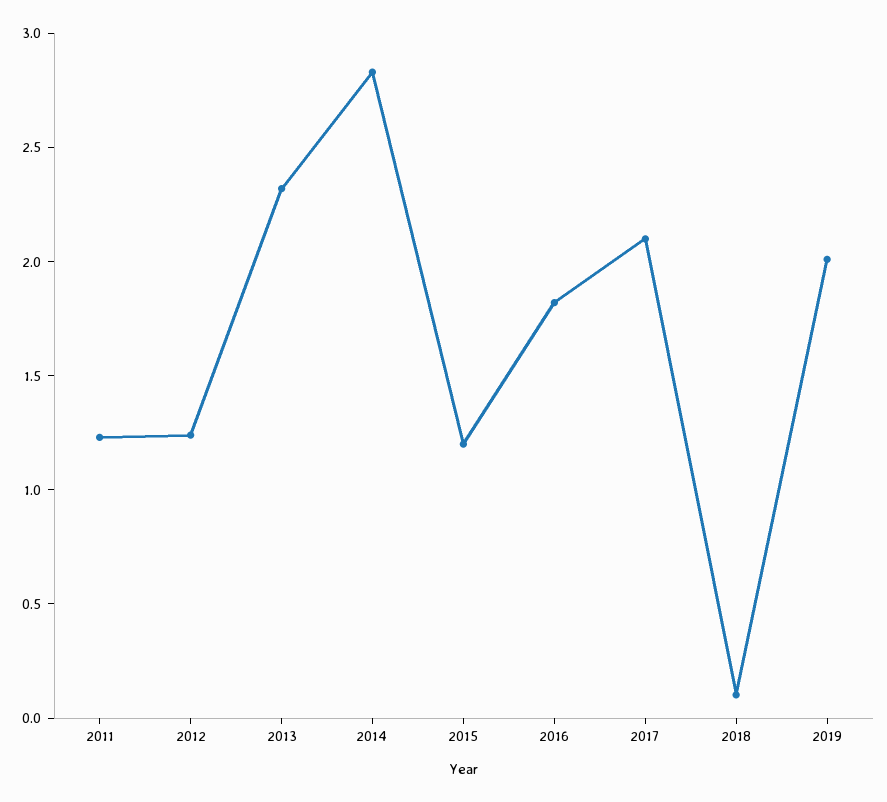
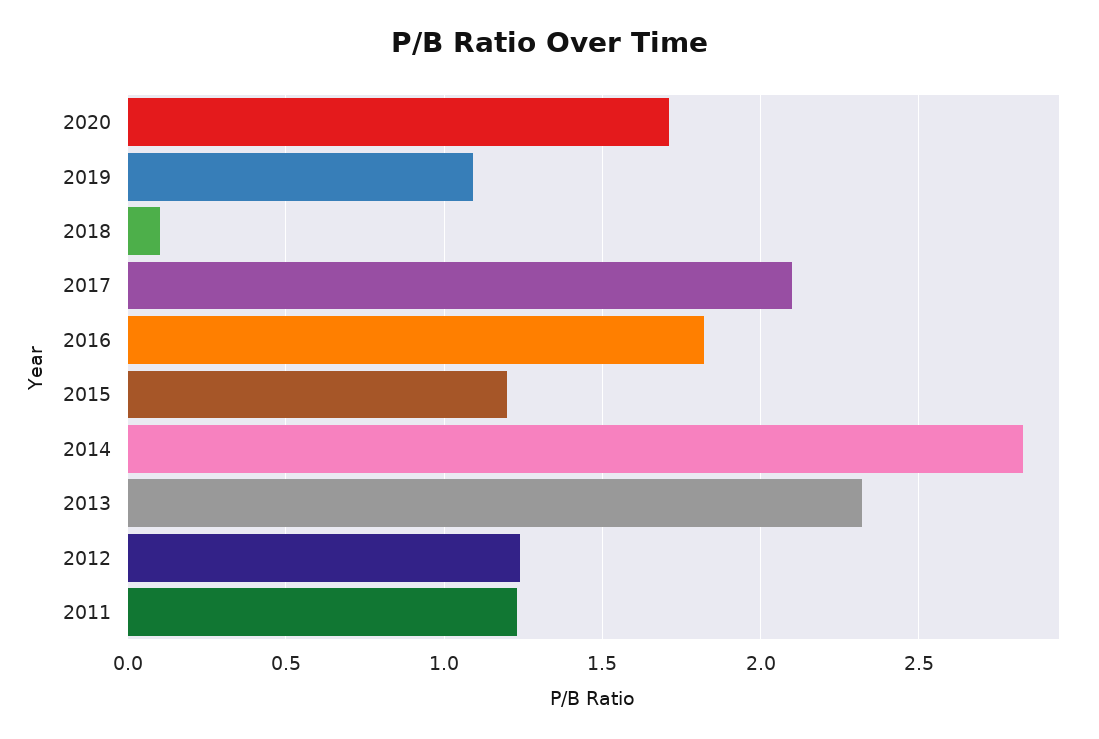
2019: 2 -> 1.1
2020: none -> 1.7

